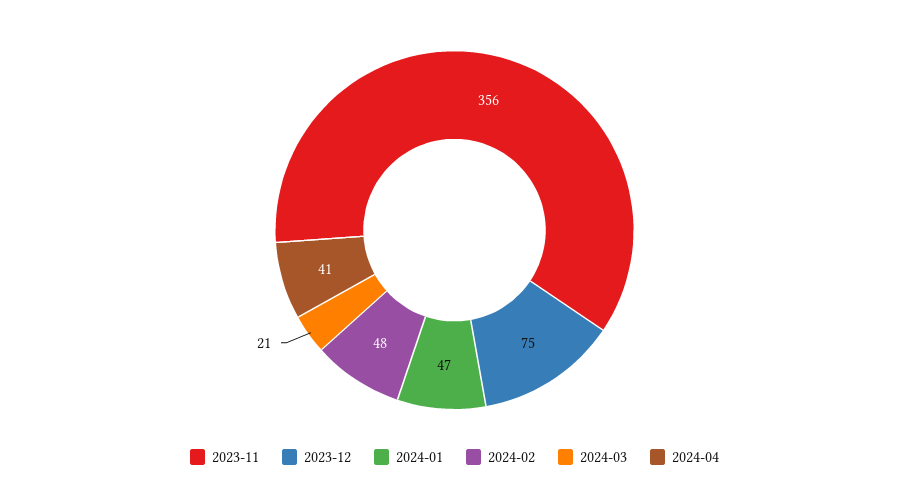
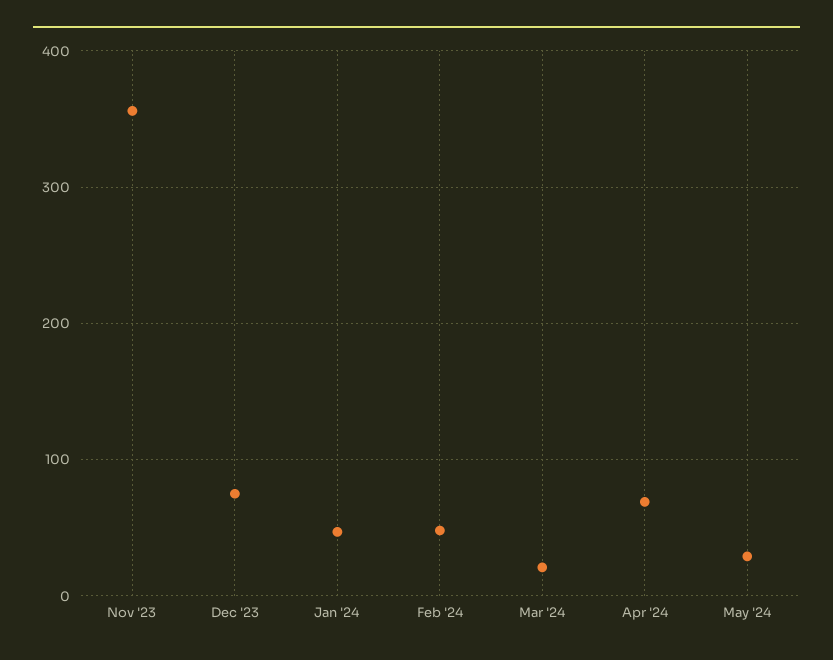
2024-04: 41 -> 70
May '24: none -> 30

